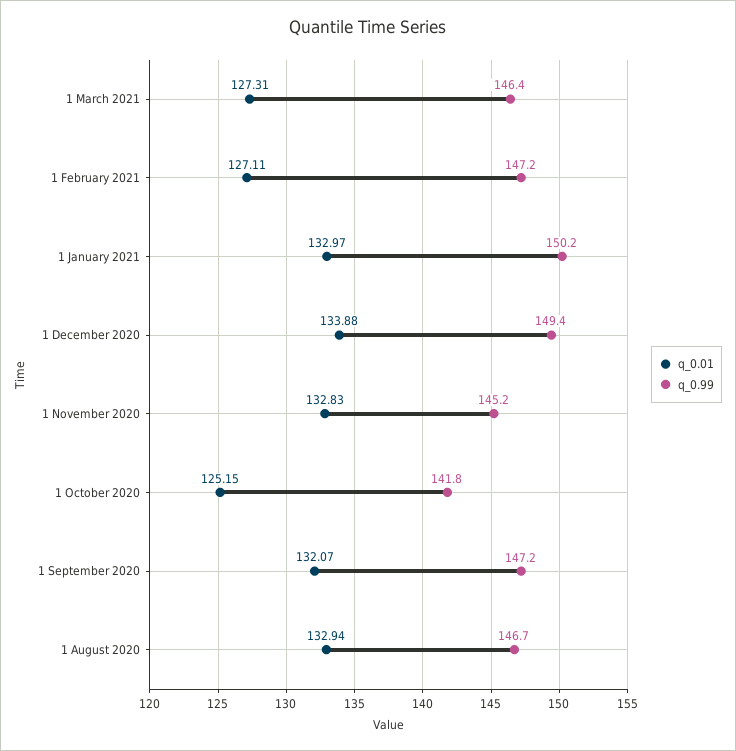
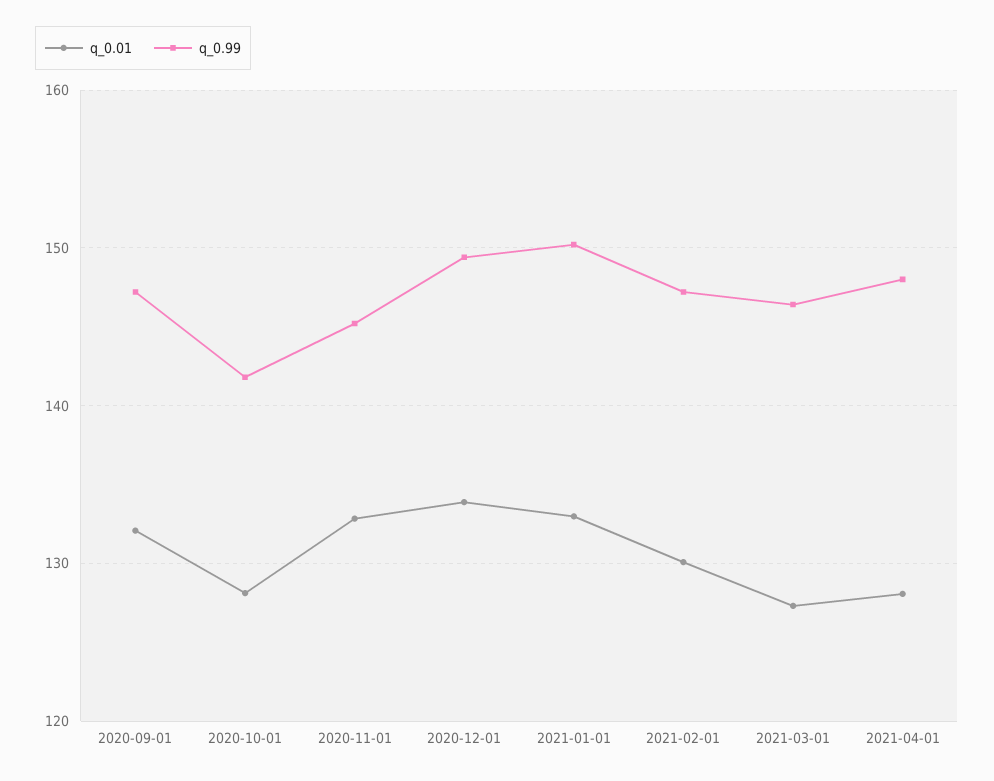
q_0.01, 1 February 2021: 127.11 -> 130
q_0.01, 1 October 2020: 125.15 -> 128
q_0.01, 1 August 2020: 132.94 -> none
q_0.99, 1 August 2020: 146.7 -> none
q_0.01, 2021-04-01: none -> 128
q_0.99, 2021-04-01: none -> 148

